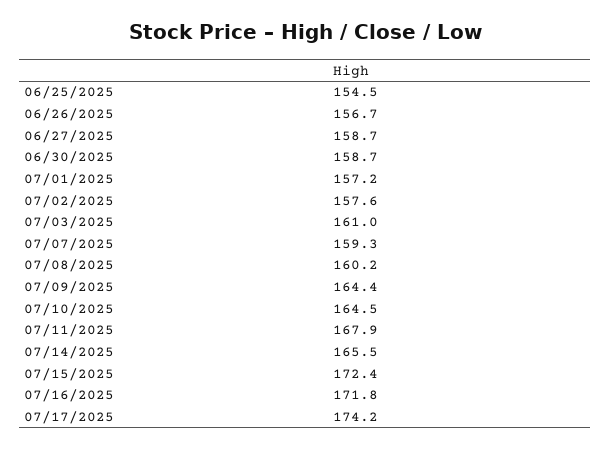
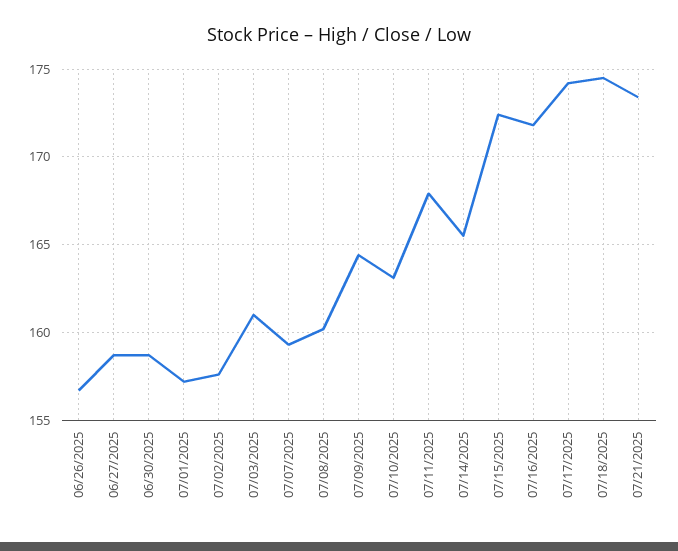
06/25/2025: 154.5 -> none
07/10/2025: 164.5 -> 163
07/18/2025: none -> 174.5
07/21/2025: none -> 173.5

